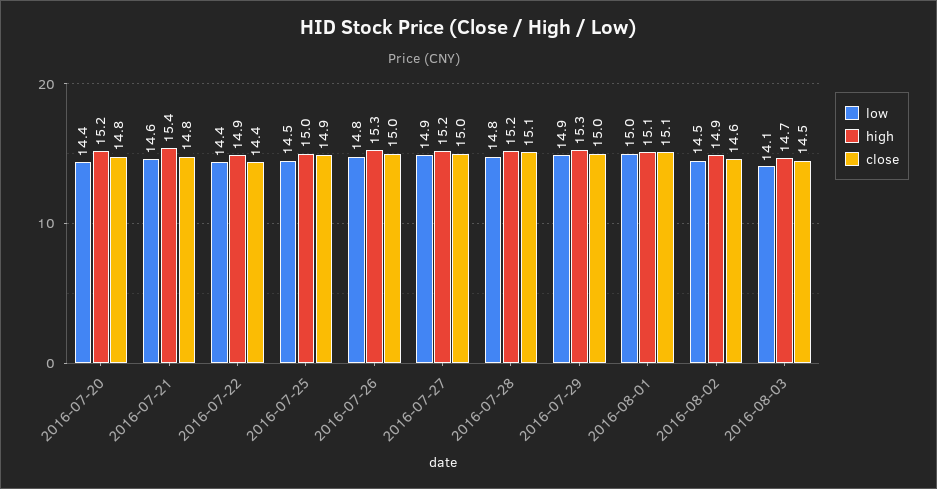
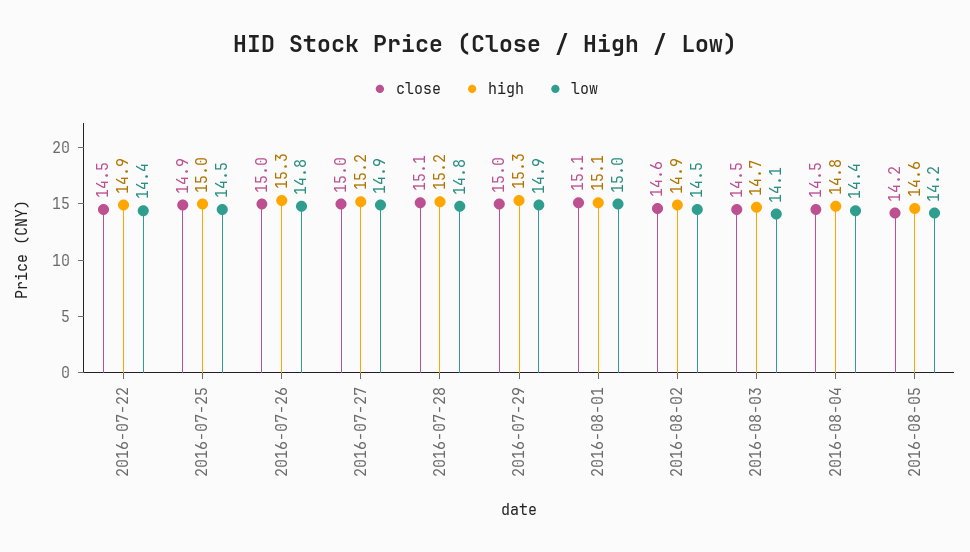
low, 2016-07-20: 14.4 -> none
high, 2016-07-20: 15.2 -> none
close, 2016-07-20: 14.8 -> none
low, 2016-07-21: 14.6 -> none
high, 2016-07-21: 15.4 -> none
close, 2016-07-21: 14.8 -> none
close, 2016-07-22: 14.4 -> 14.5
close, 2016-08-04: none -> 14.5
high, 2016-08-04: none -> 14.8
low, 2016-08-04: none -> 14.4
close, 2016-08-05: none -> 14.2
high, 2016-08-05: none -> 14.6
low, 2016-08-05: none -> 14.2

